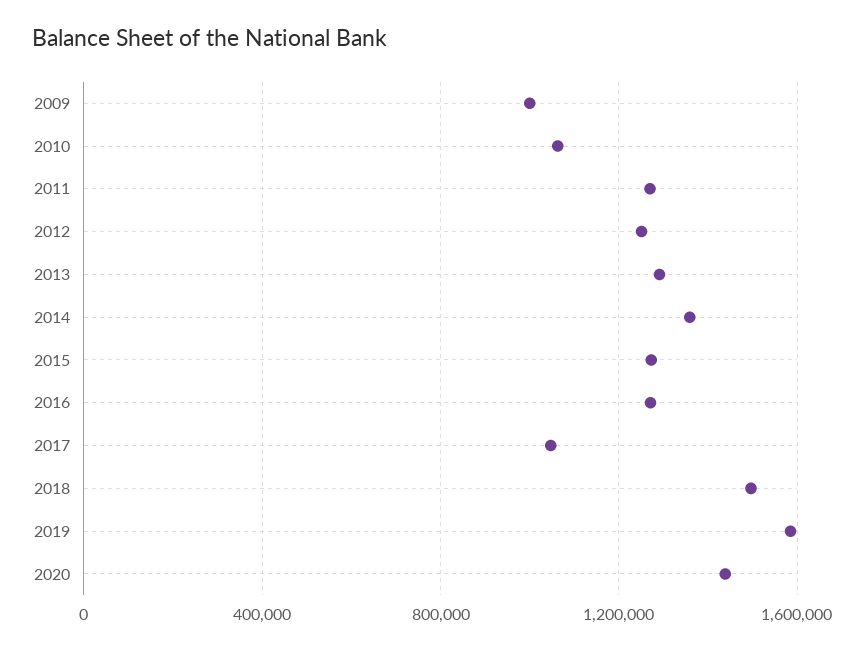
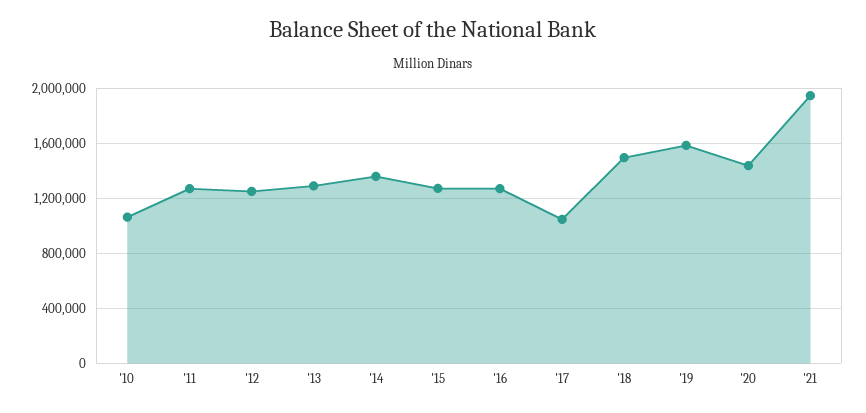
2009: 1000000 -> none
'21: none -> 1950000

